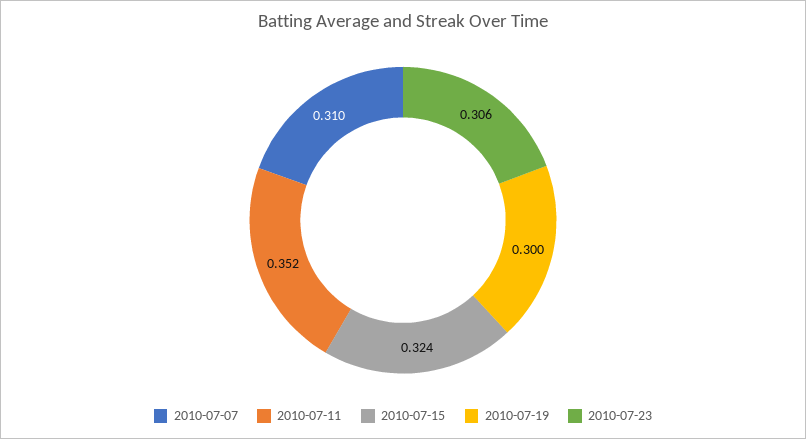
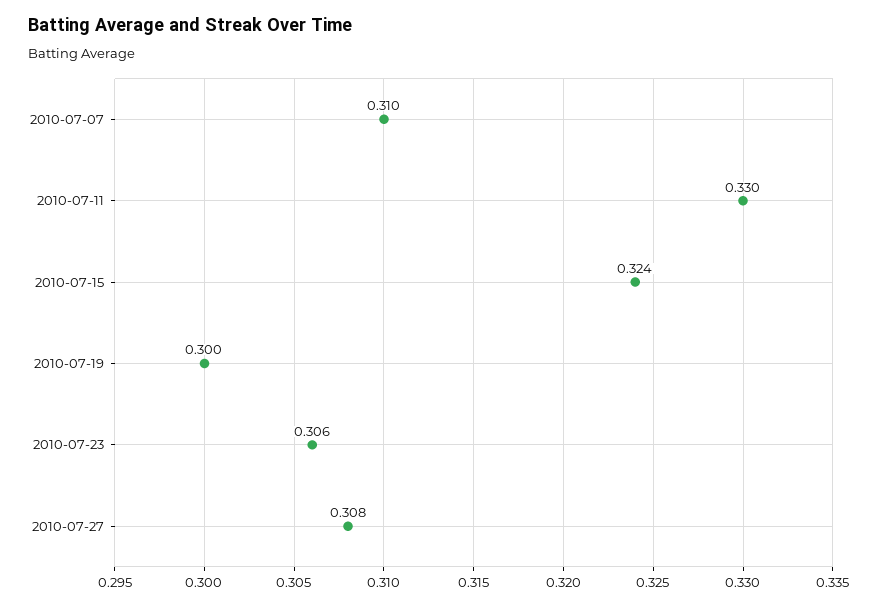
2010-07-11: 0.352 -> 0.33
2010-07-27: none -> 0.308

